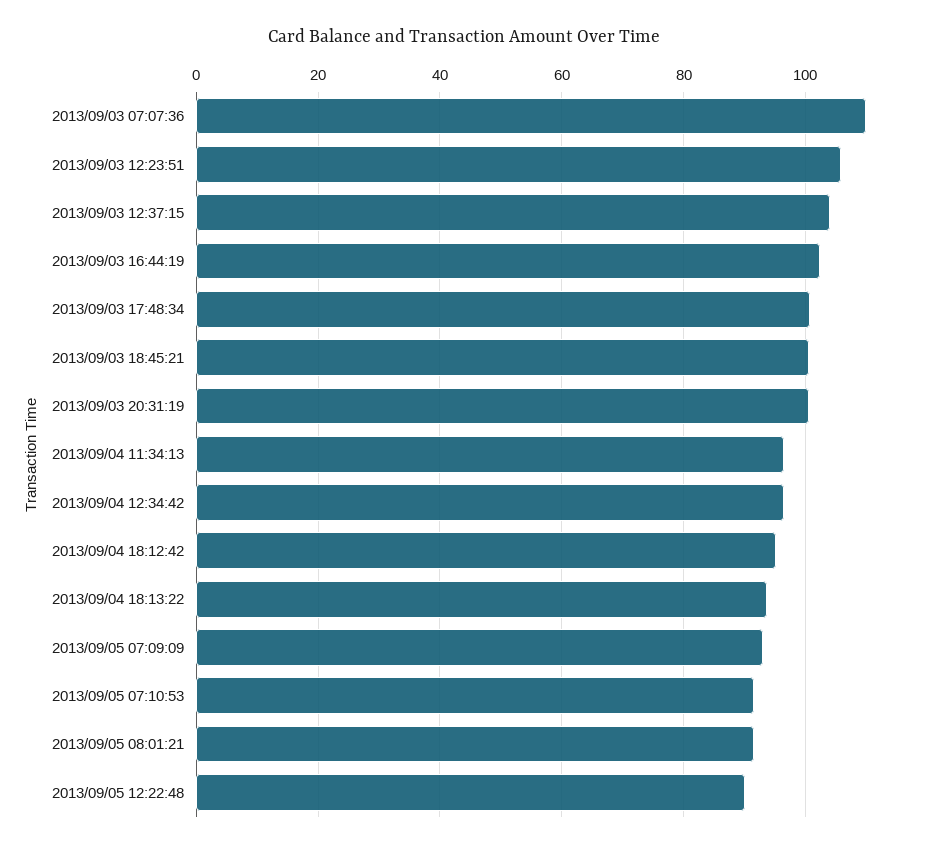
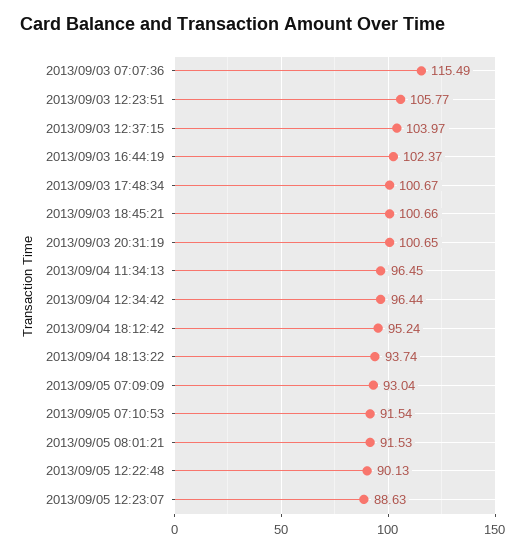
2013/09/03 07:07:36: 110 -> 115.49
2013/09/05 12:23:07: none -> 88.63

